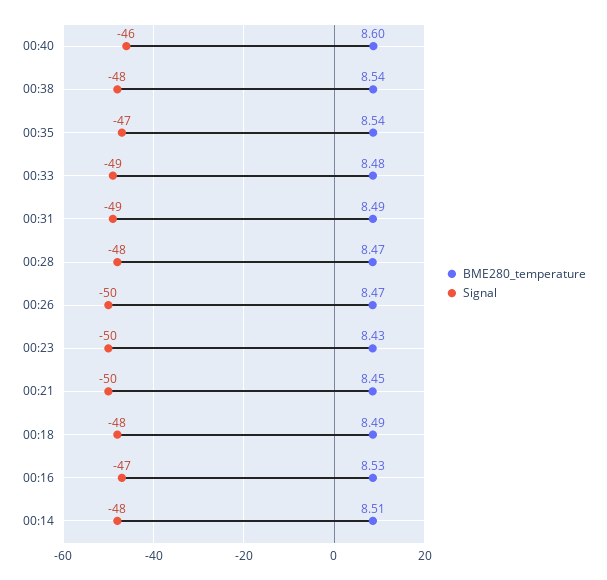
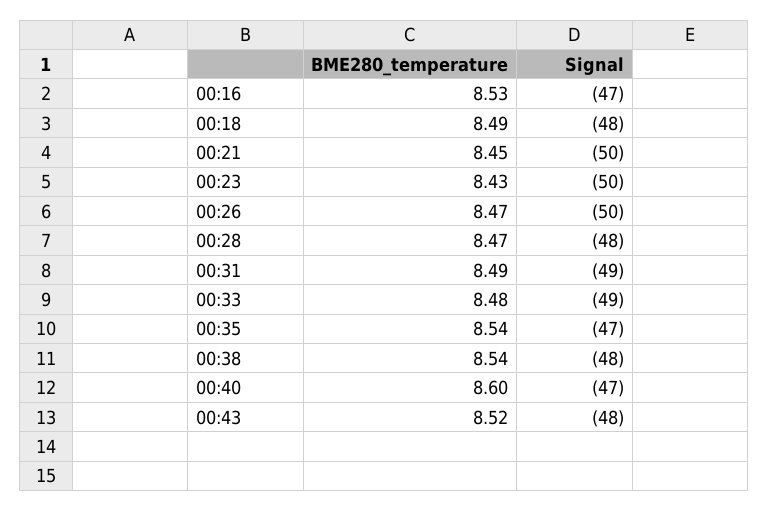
Signal, 00:40: -46 -> -47
BME280_temperature, 00:14: 8.51 -> none
Signal, 00:14: -48 -> none
BME280_temperature, 00:43: none -> 8.52
Signal, 00:43: none -> -48

